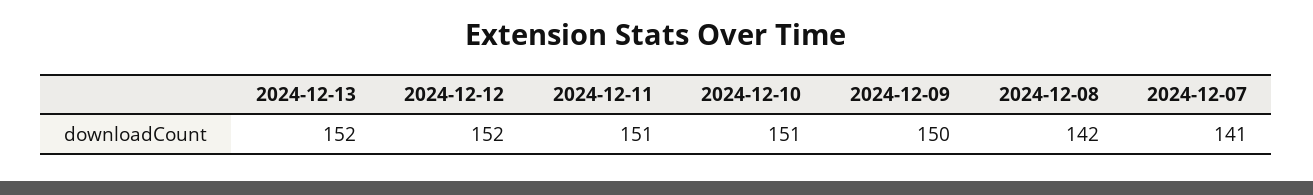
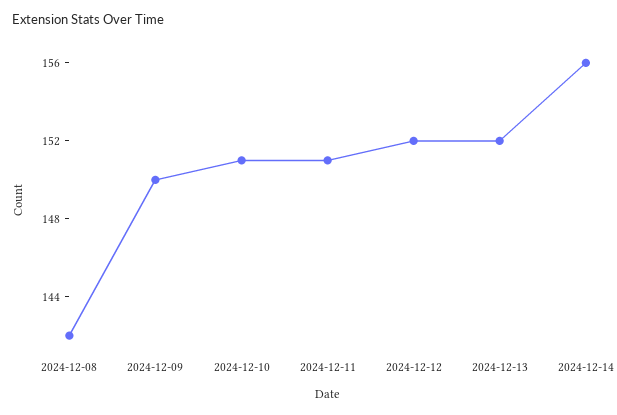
2024-12-07: 141 -> none
2024-12-14: none -> 156

